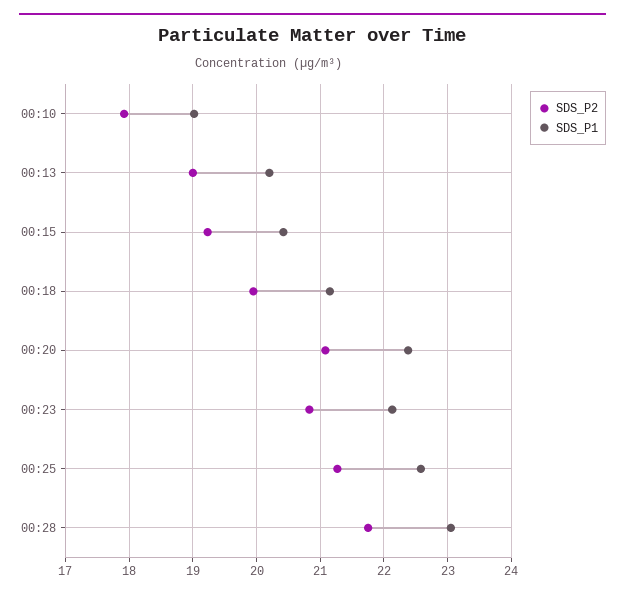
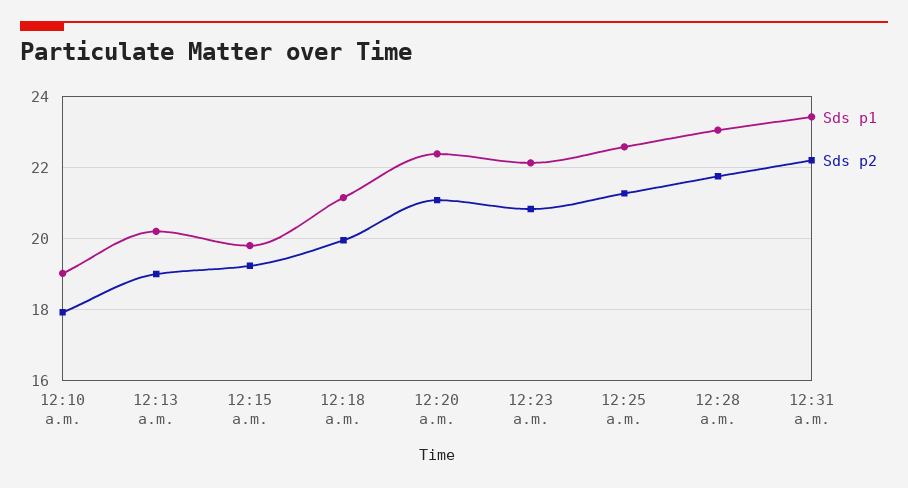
SDS_P1, 00:15: 20.4 -> 19.8
SDS_P1, 12:31 a.m.: none -> 23.4
SDS_P2, 12:31 a.m.: none -> 22.2

